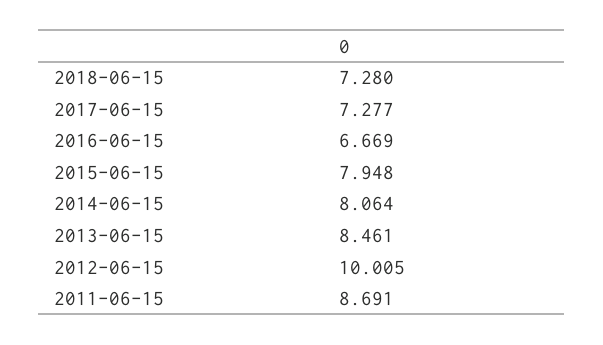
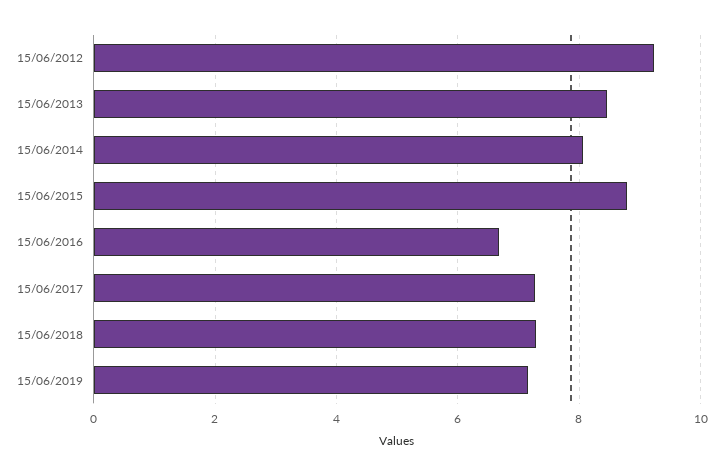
2015-06-15: 7.948 -> 8.8
2012-06-15: 10.005 -> 9.2
2011-06-15: 8.691 -> none
15/06/2019: none -> 7.2

